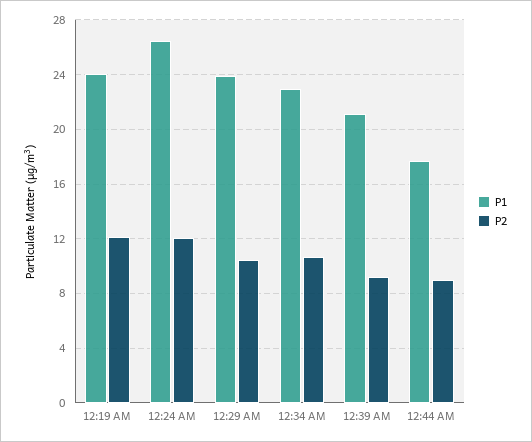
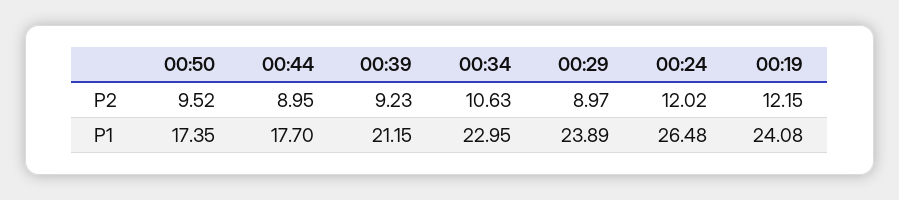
P2, 12:29 AM: 10.5 -> 8.97
P2, 00:50: none -> 9.52
P1, 00:50: none -> 17.35

